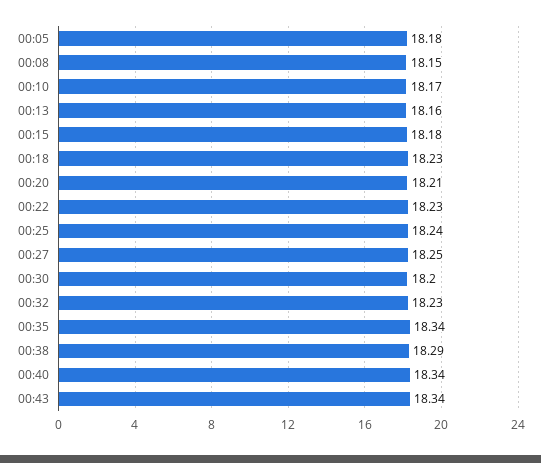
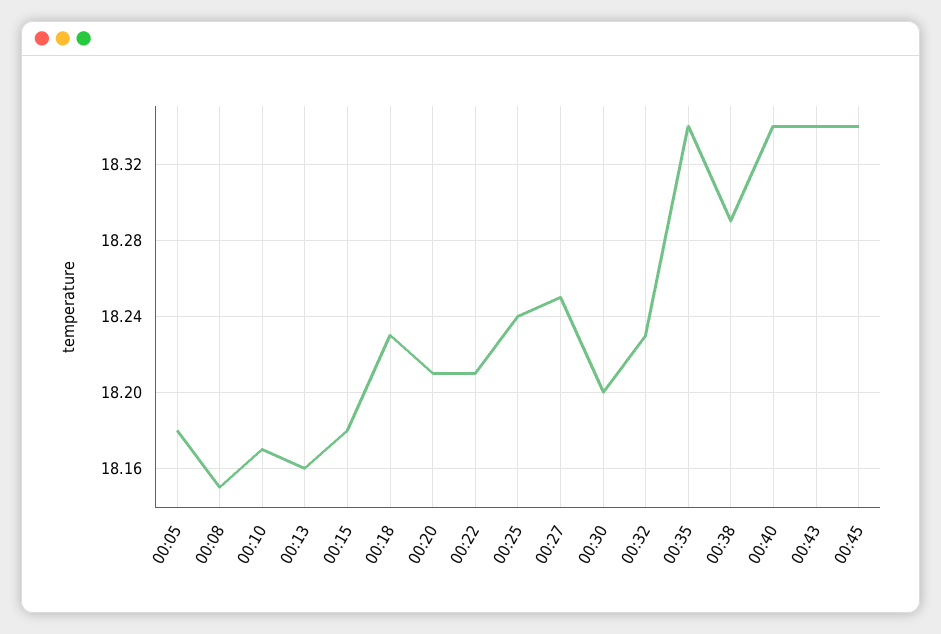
00:22: 18.23 -> 18.21
00:45: none -> 18.34

